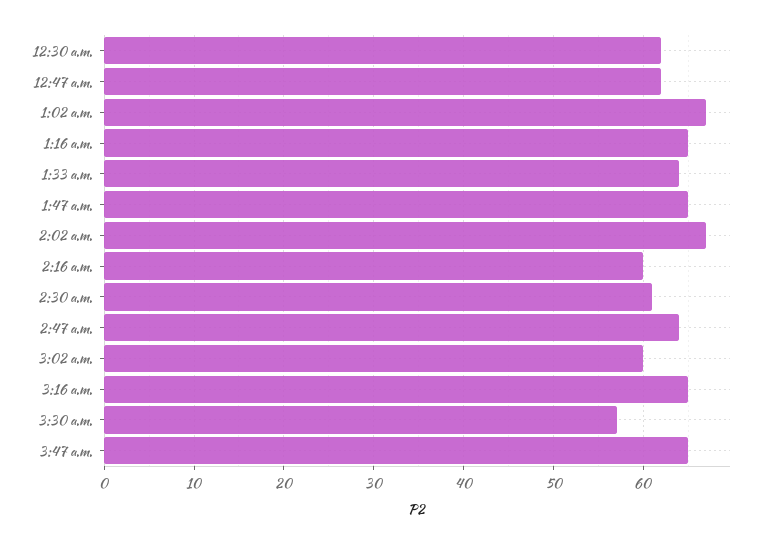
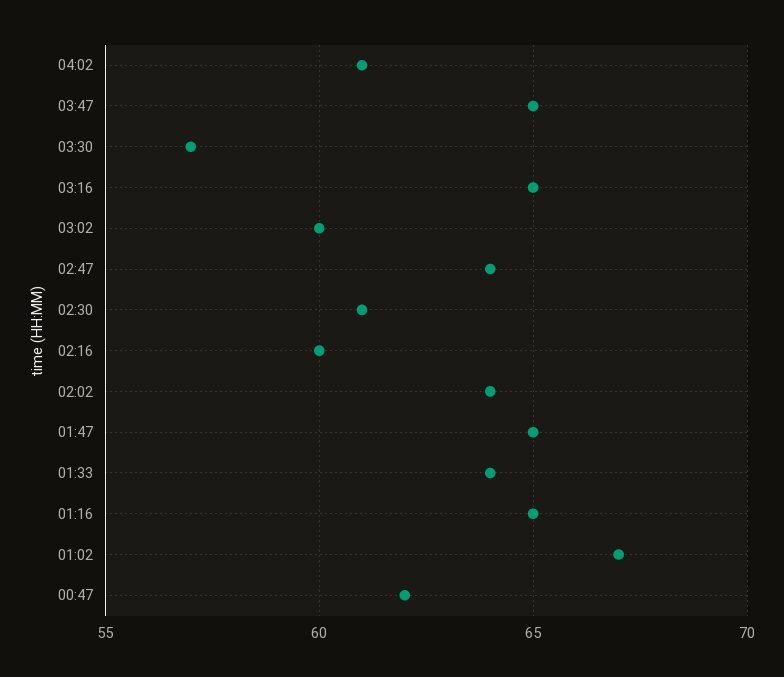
12:30 a.m.: 62 -> none
2:02 a.m.: 67 -> 64
04:02: none -> 61

